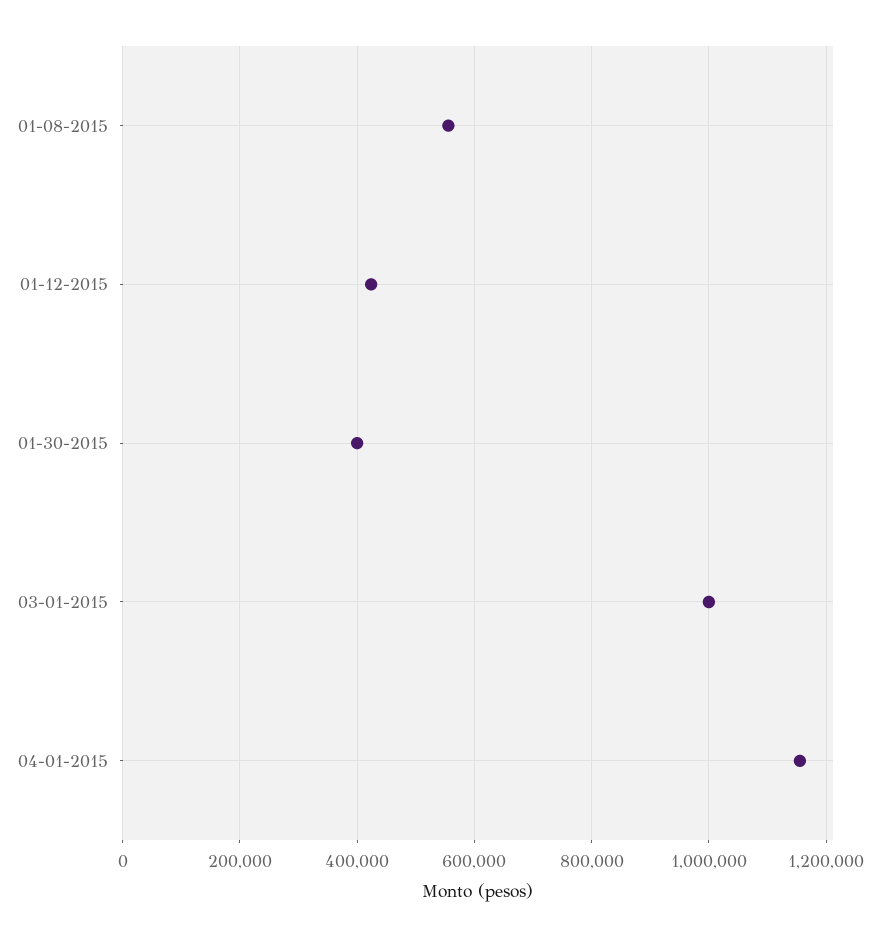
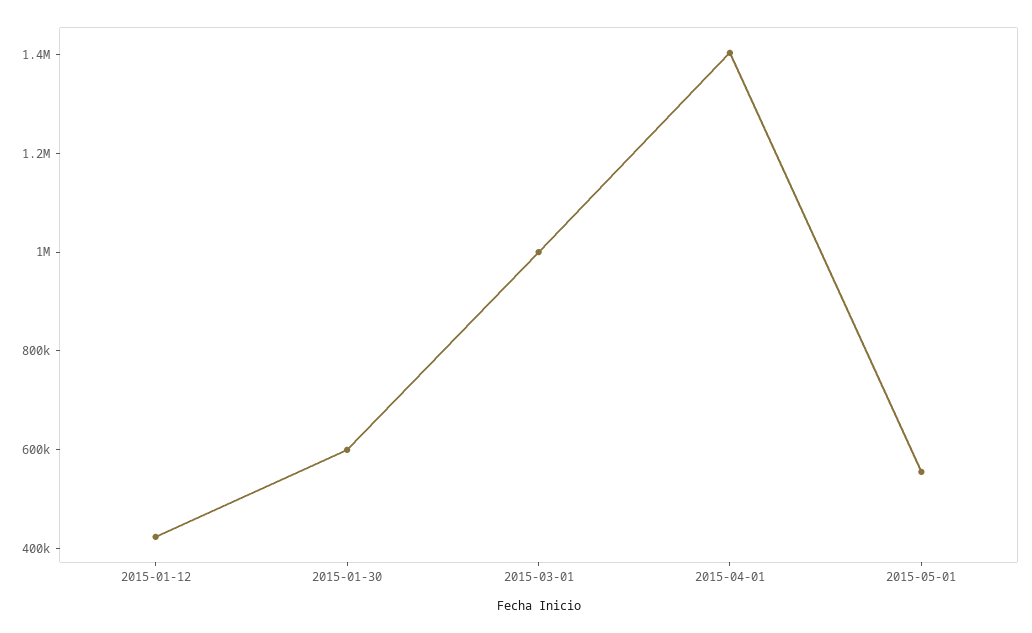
01-08-2015: 560000 -> none
01-30-2015: 400000 -> 600000
04-01-2015: 1160000 -> 1400000
2015-05-01: none -> 550000

